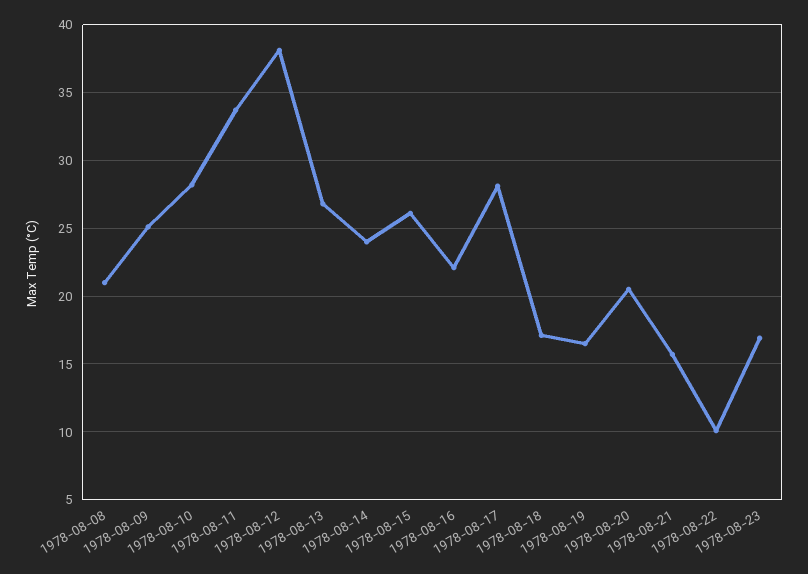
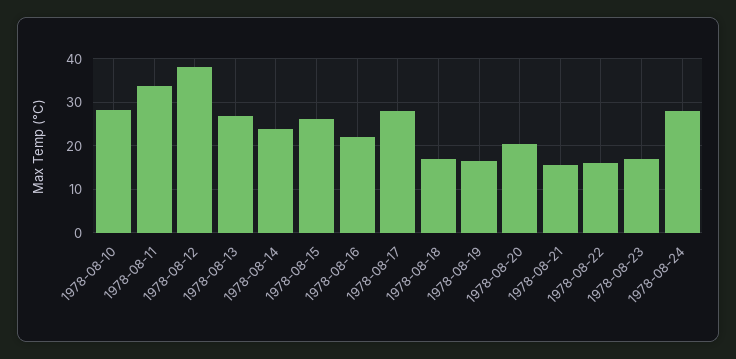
1978-08-08: 21 -> none
1978-08-09: 25 -> none
1978-08-22: 10 -> 16
1978-08-24: none -> 28

